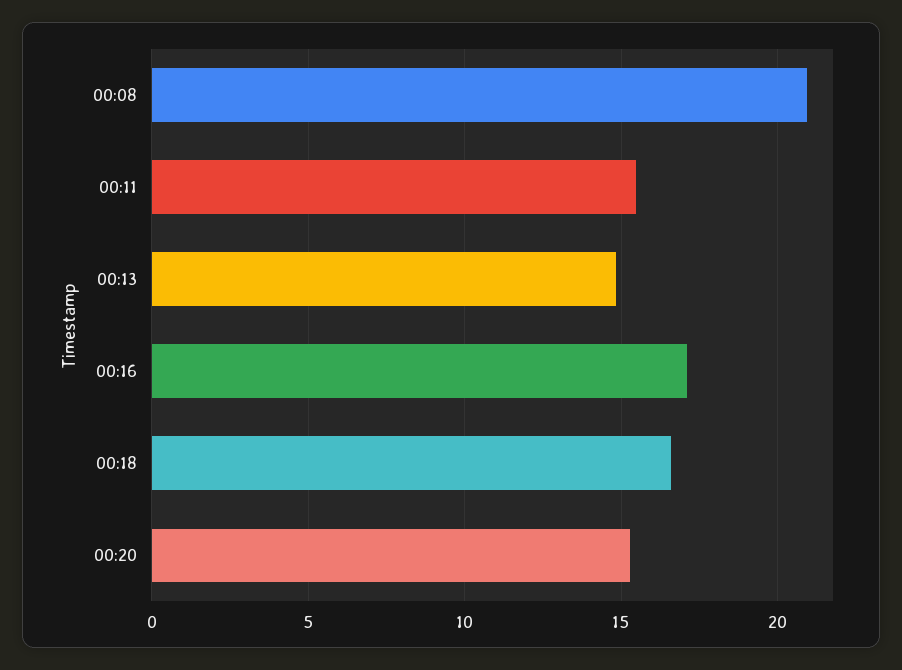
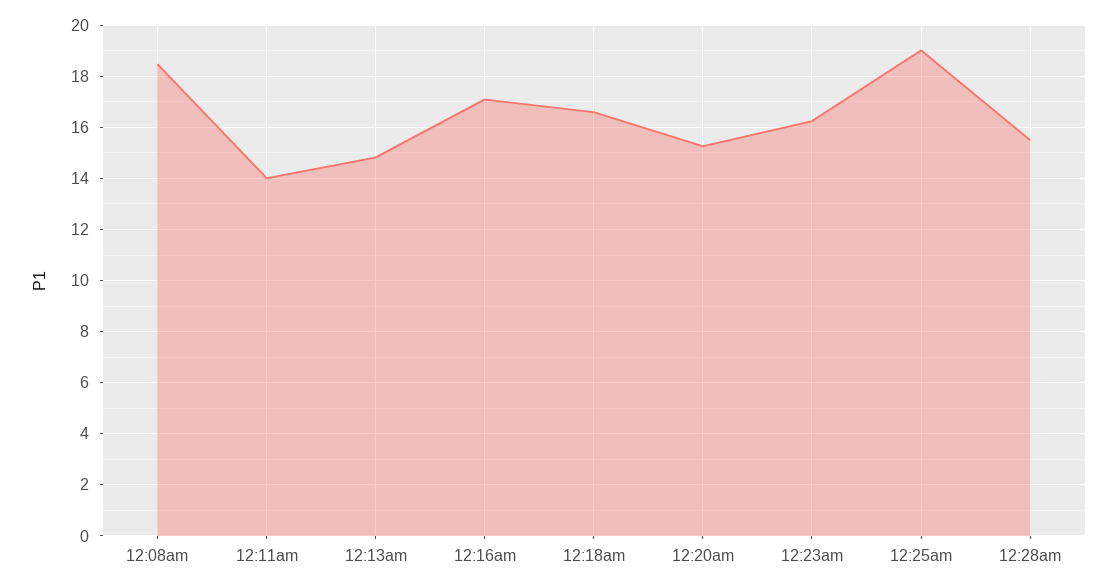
00:08: 21 -> 18.5
00:11: 15.5 -> 14
12:23am: none -> 16.25
12:25am: none -> 19
12:28am: none -> 15.5

